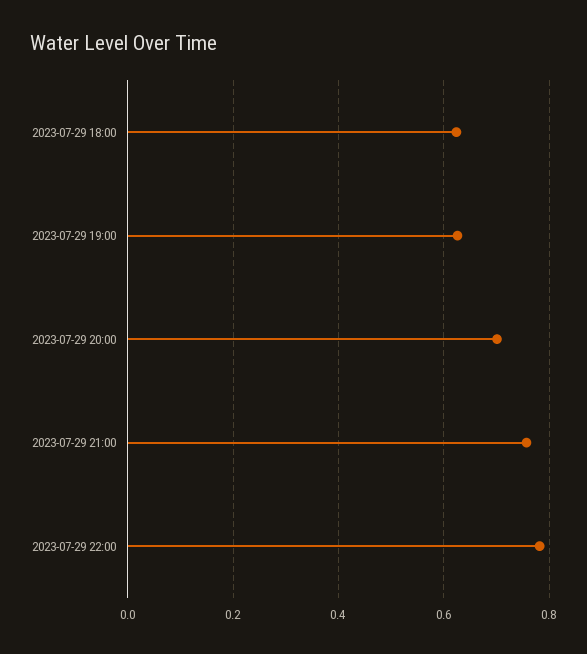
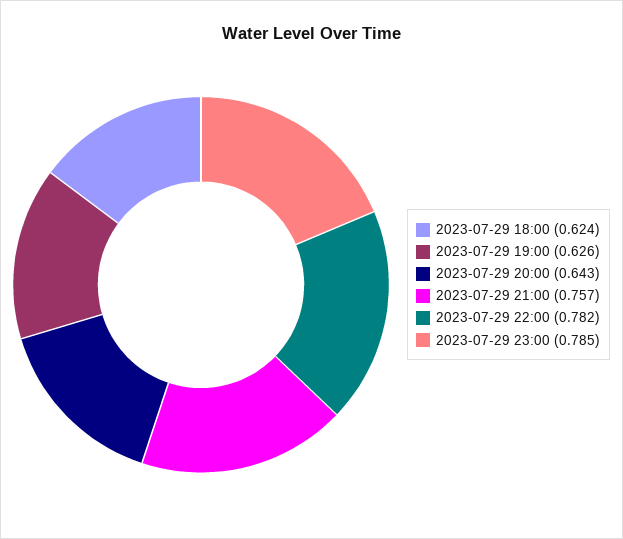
2023-07-29 20:00: 0.7 -> 0.643
2023-07-29 23:00: none -> 0.785

